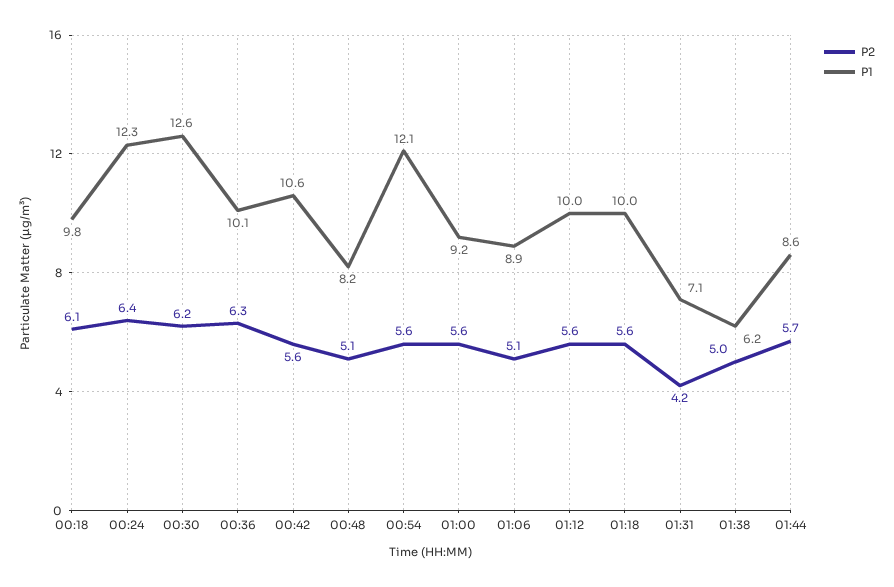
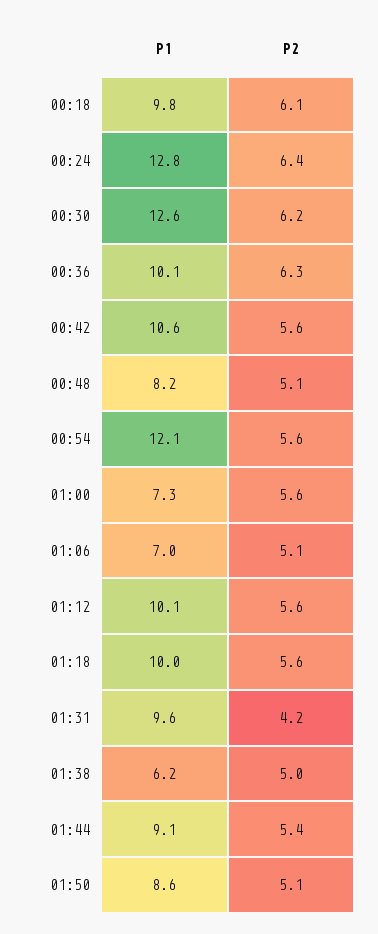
P1, 00:24: 12.3 -> 12.8
P1, 01:00: 9.2 -> 7.3
P1, 01:06: 8.9 -> 7
P1, 01:12: 10 -> 10.1
P1, 01:31: 7.1 -> 9.6
P2, 01:44: 5.7 -> 5.4
P1, 01:44: 8.6 -> 9.1
P1, 01:50: none -> 8.6
P2, 01:50: none -> 5.1

